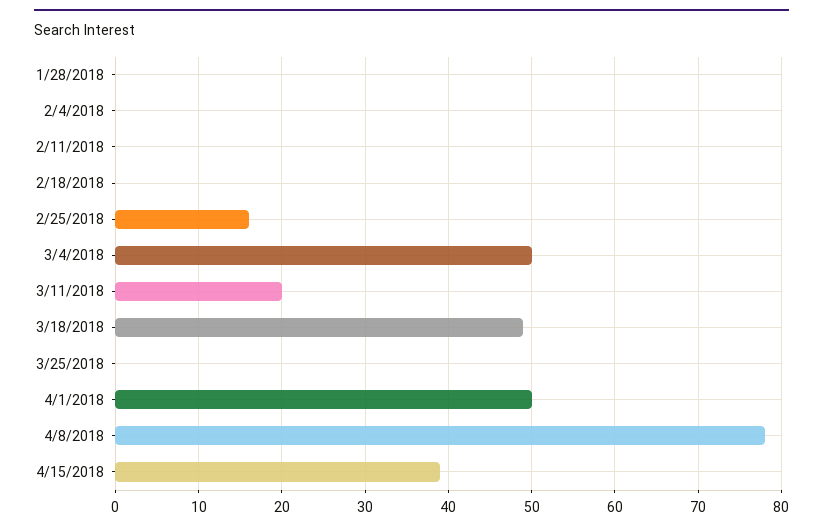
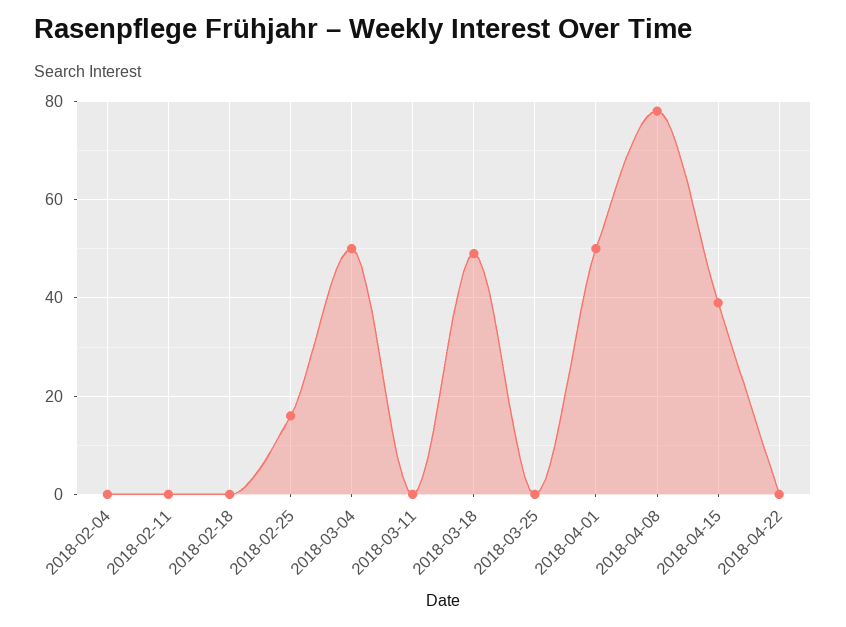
1/28/2018: 0 -> none
3/11/2018: 20 -> 0
2018-04-22: none -> 0

